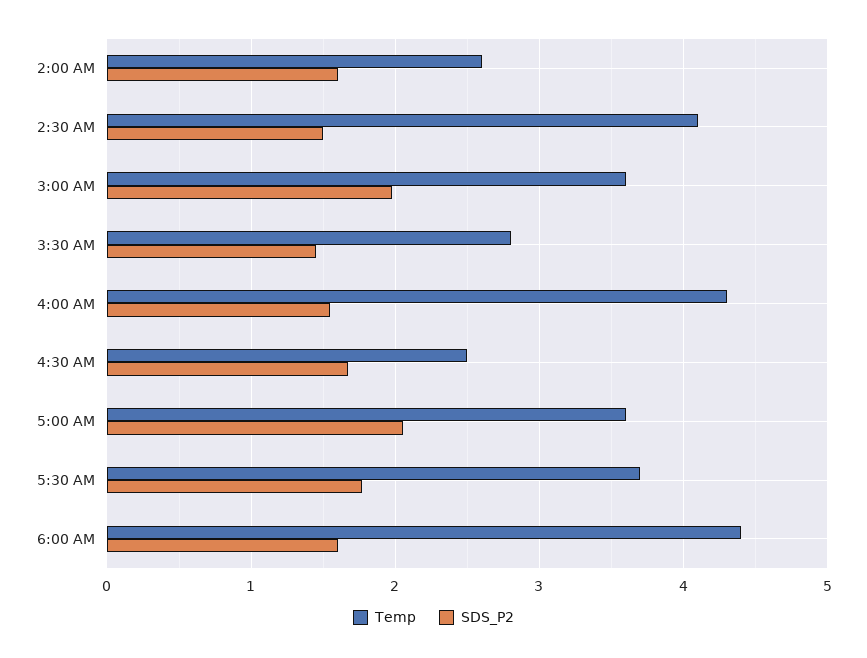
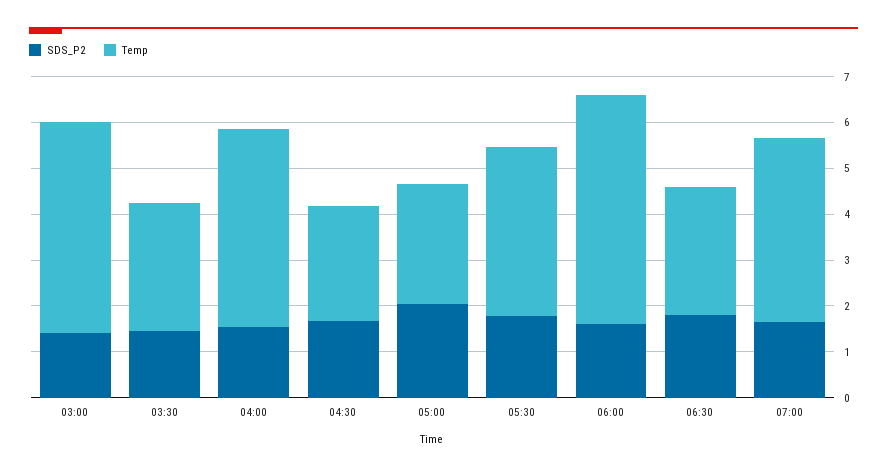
Temp, 2:00 AM: 2.6 -> none
SDS_P2, 2:00 AM: 1.6 -> none
Temp, 2:30 AM: 4.1 -> none
SDS_P2, 2:30 AM: 1.5 -> none
Temp, 3:00 AM: 3.6 -> 4.6
SDS_P2, 3:00 AM: 2 -> 1.4
Temp, 5:00 AM: 3.6 -> 2.6
Temp, 6:00 AM: 4.4 -> 5
SDS_P2, 06:30: none -> 1.8
Temp, 06:30: none -> 2.8
SDS_P2, 07:00: none -> 1.6
Temp, 07:00: none -> 4

